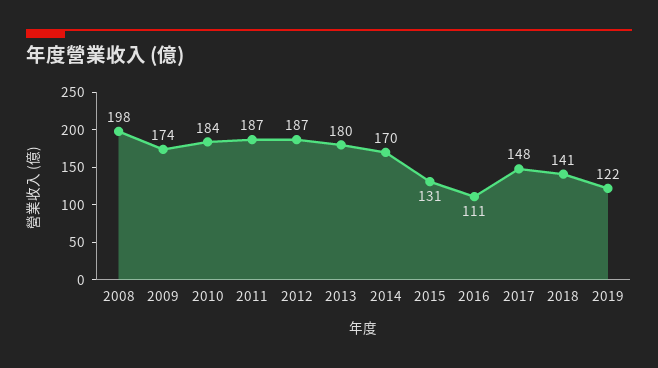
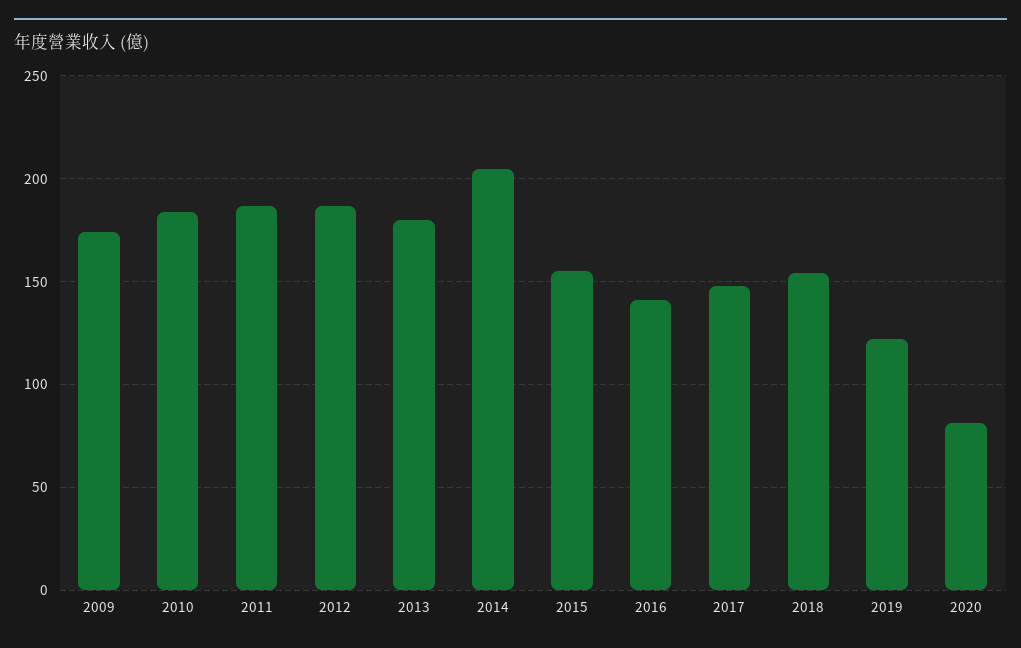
2008: 198 -> none
2014: 170 -> 205
2015: 131 -> 155
2016: 111 -> 140
2018: 141 -> 155
2020: none -> 80

